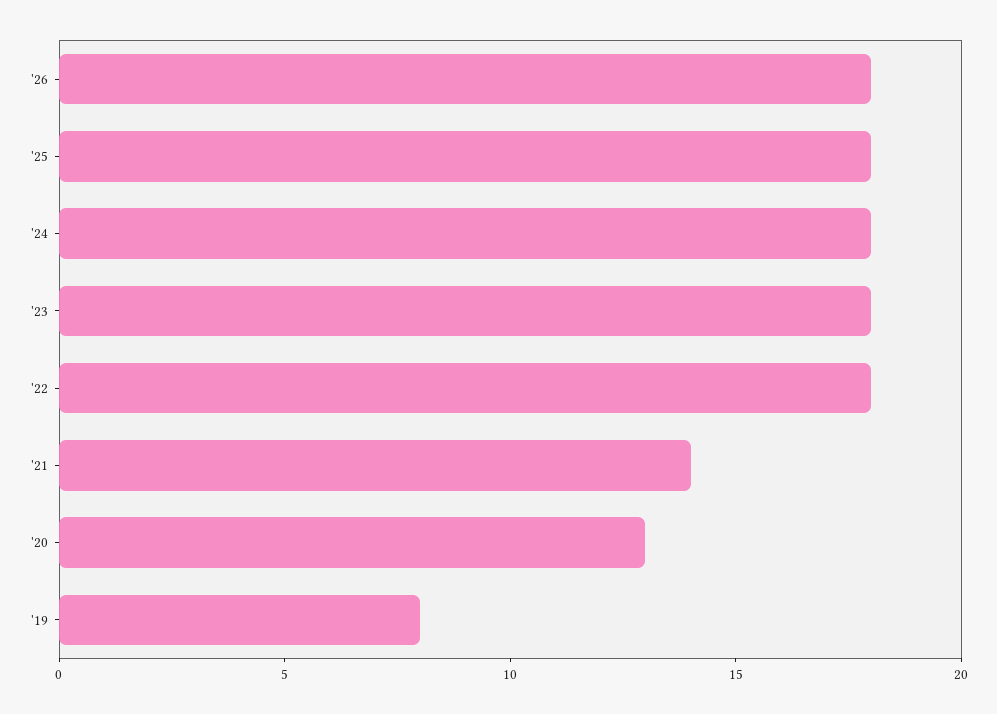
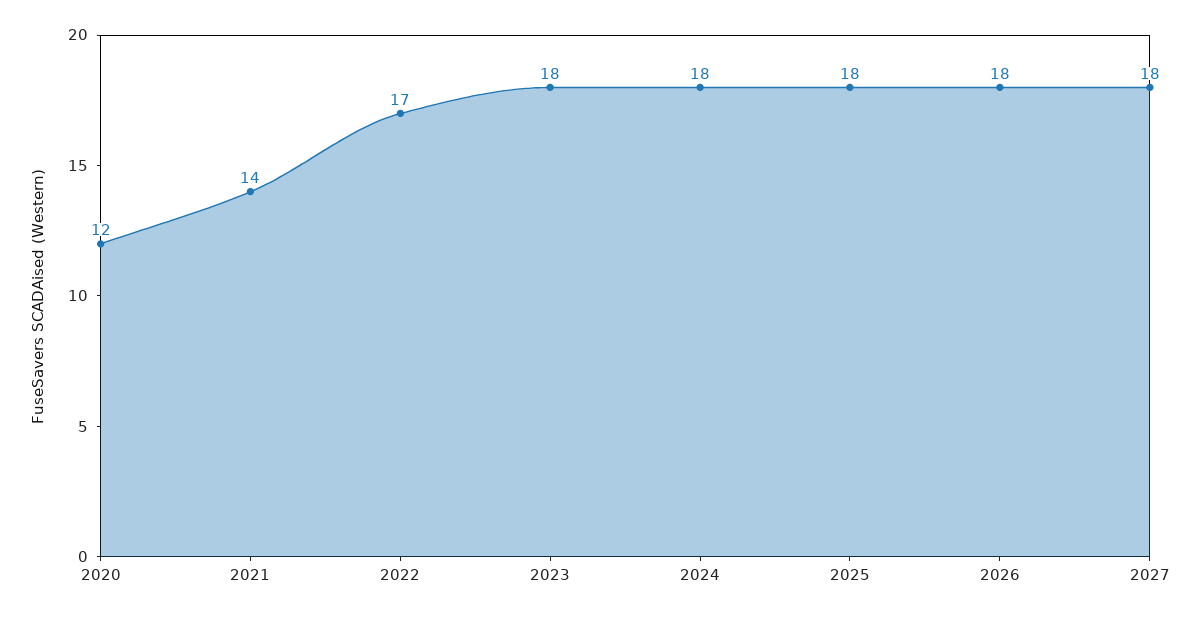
'22: 18 -> 17
'20: 13 -> 12
'19: 8 -> none
2027: none -> 18

